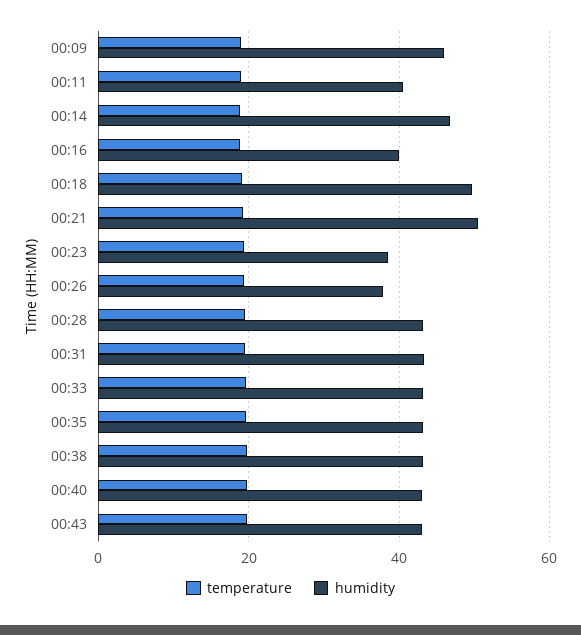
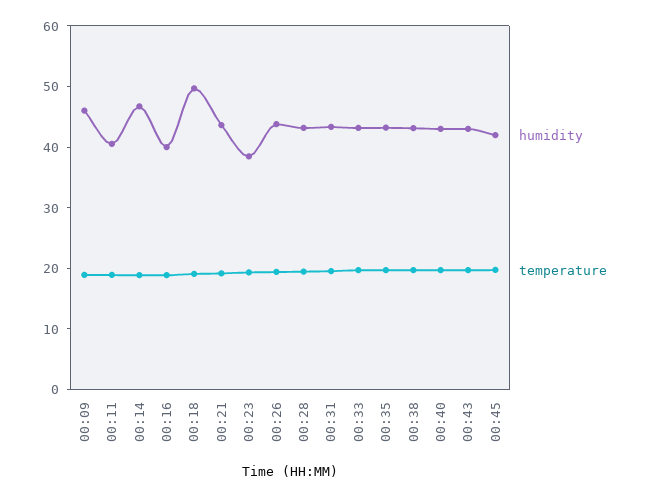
humidity, 00:21: 50 -> 44
humidity, 00:26: 38 -> 44
humidity, 00:45: none -> 42
temperature, 00:45: none -> 20

